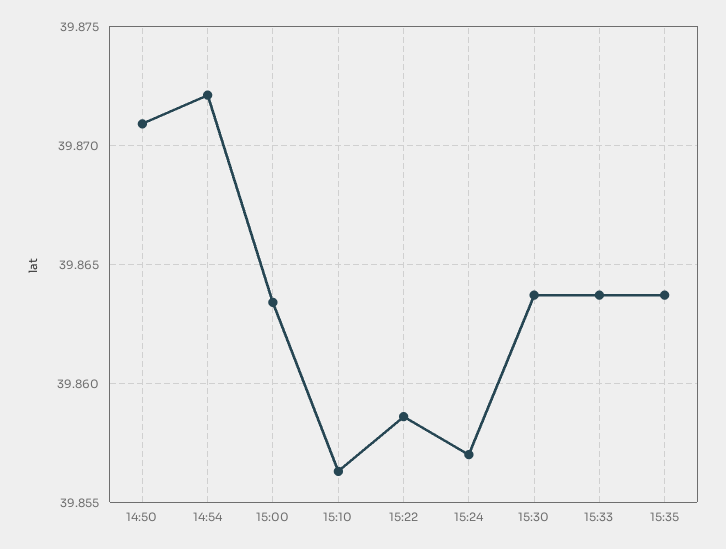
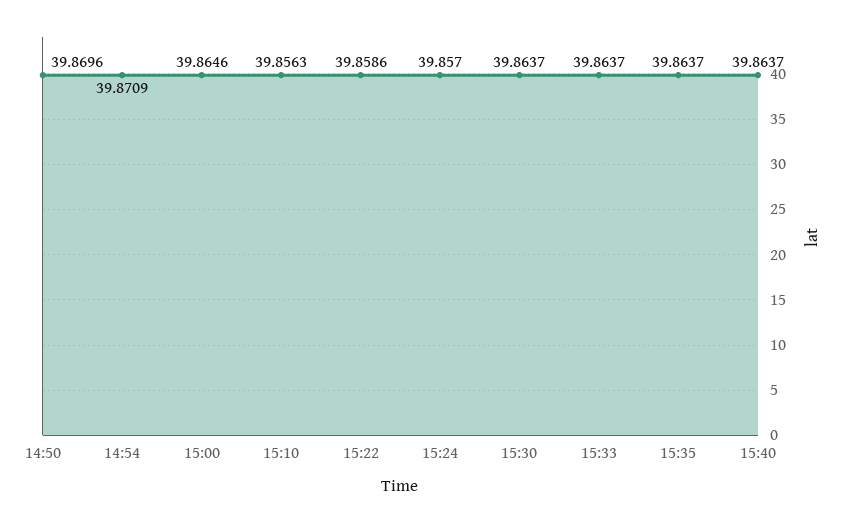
14:50: 39.871 -> 39.8696
14:54: 39.872 -> 39.8709
15:00: 39.8635 -> 39.8646
15:40: none -> 39.8637

